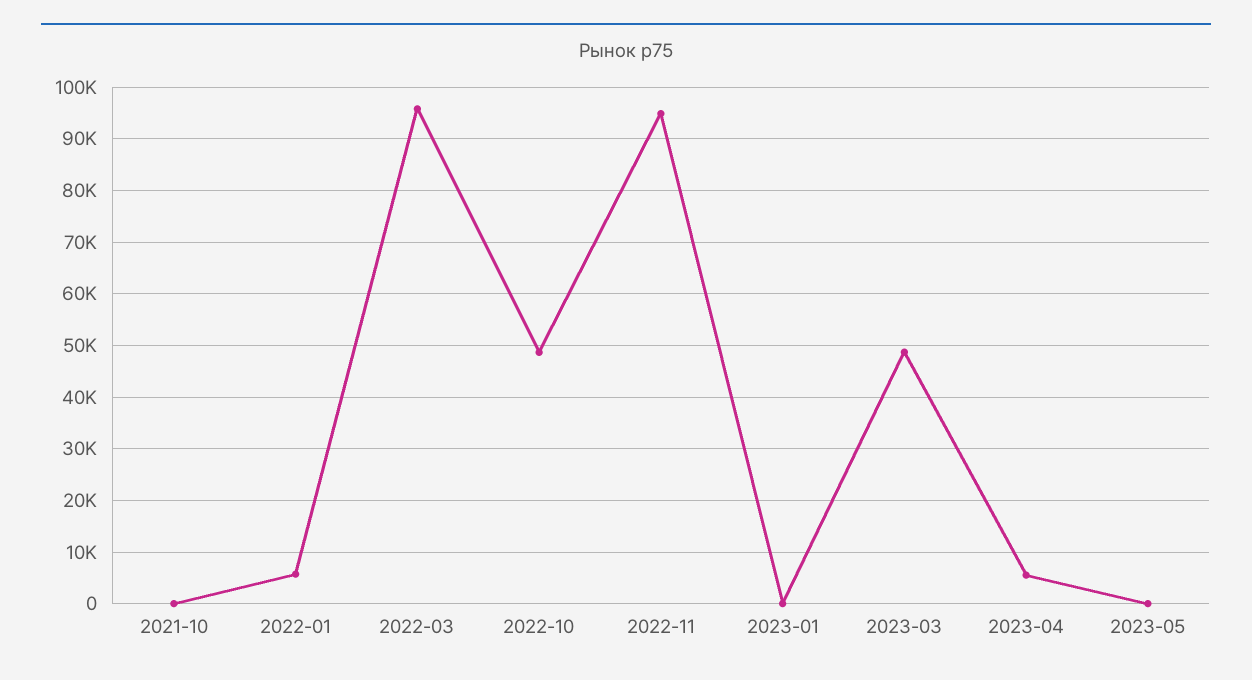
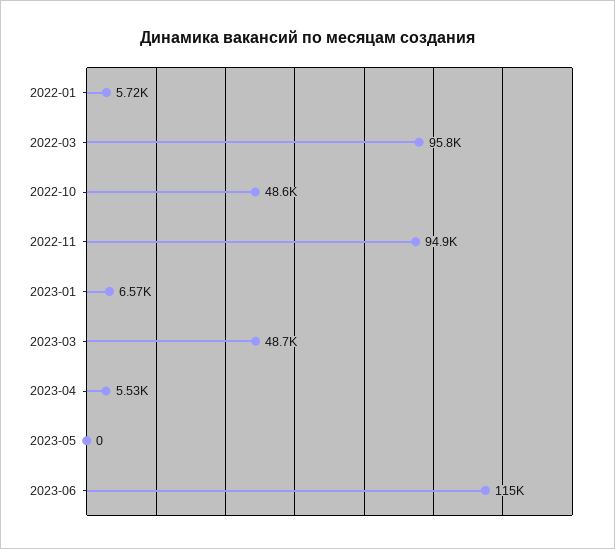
2021-10: 0 -> none
2023-01: 0 -> 6570
2023-06: none -> 115000

